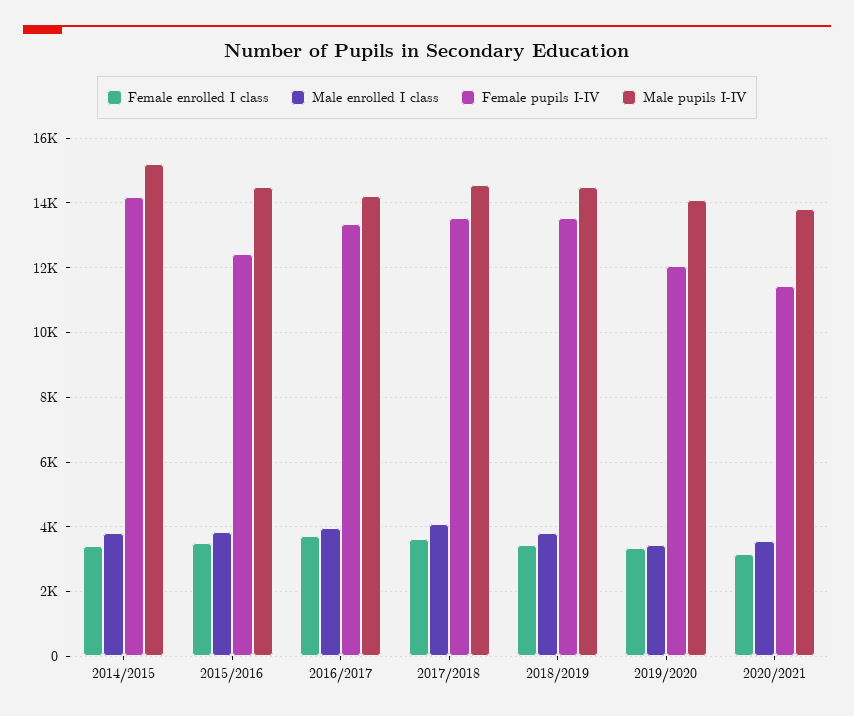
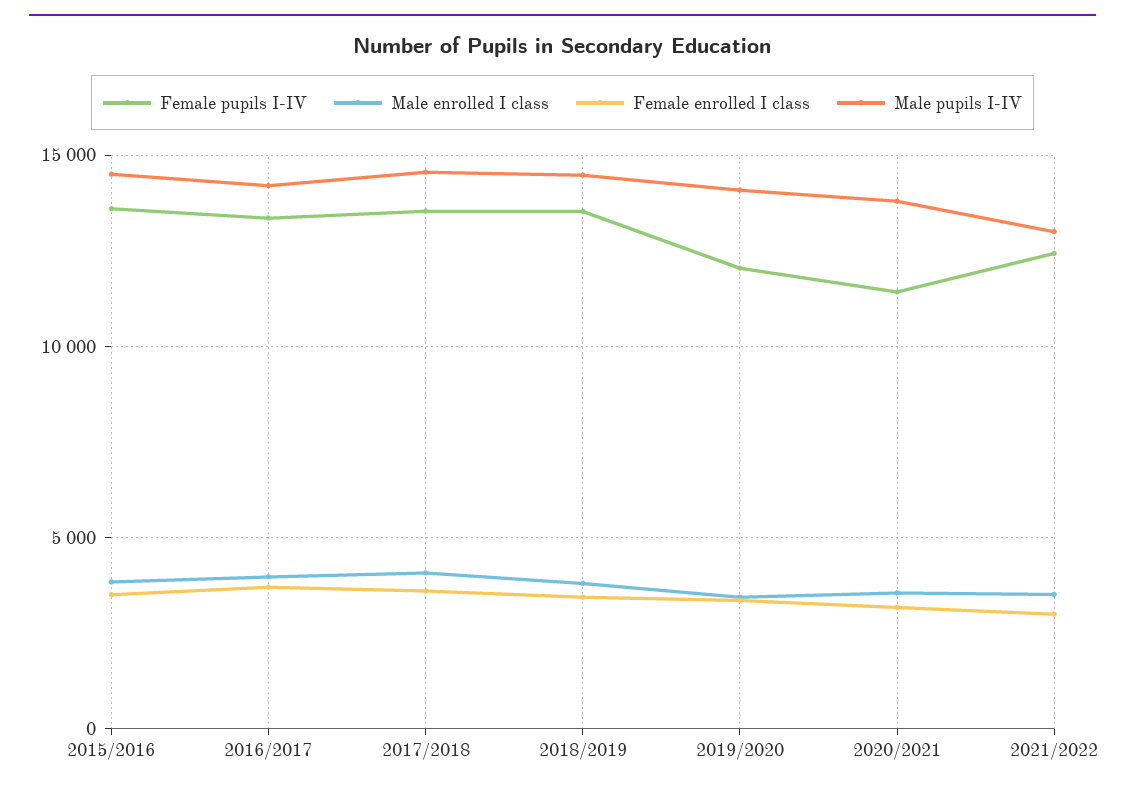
Female enrolled I class, 2014/2015: 3400 -> none
Male enrolled I class, 2014/2015: 3800 -> none
Female pupils I-IV, 2014/2015: 14200 -> none
Male pupils I-IV, 2014/2015: 15200 -> none
Female pupils I-IV, 2015/2016: 12400 -> 13500
Female pupils I-IV, 2021/2022: none -> 12500
Male enrolled I class, 2021/2022: none -> 3500
Female enrolled I class, 2021/2022: none -> 3000
Male pupils I-IV, 2021/2022: none -> 13000

